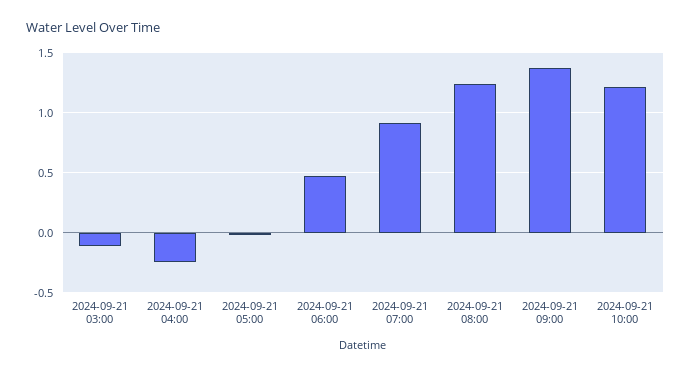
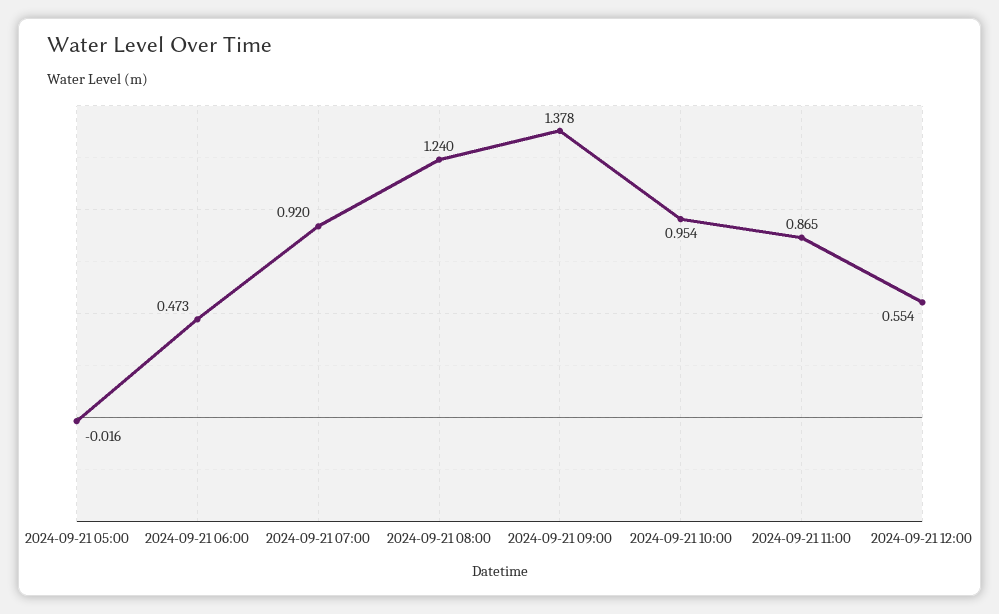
2024-09-21 03:00: -0.1 -> none
2024-09-21 04:00: -0.25 -> none
2024-09-21 10:00: 1.2 -> 0.954
2024-09-21 11:00: none -> 0.865
2024-09-21 12:00: none -> 0.554

